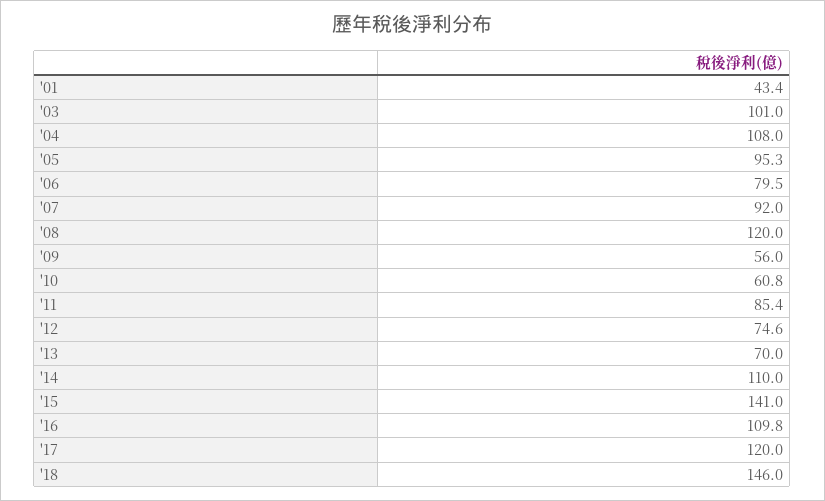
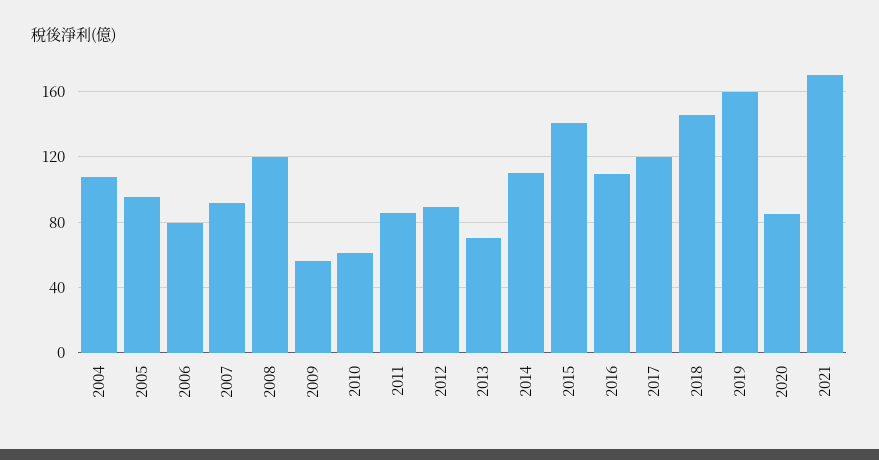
'01: 43.4 -> none
'03: 101 -> none
'12: 74.6 -> 90
2019: none -> 160
2020: none -> 85
2021: none -> 170

